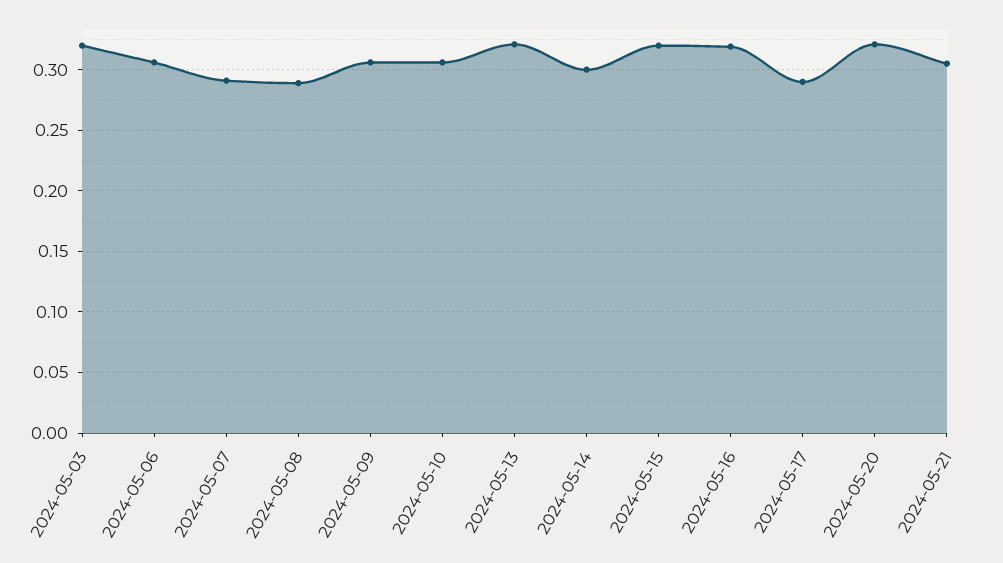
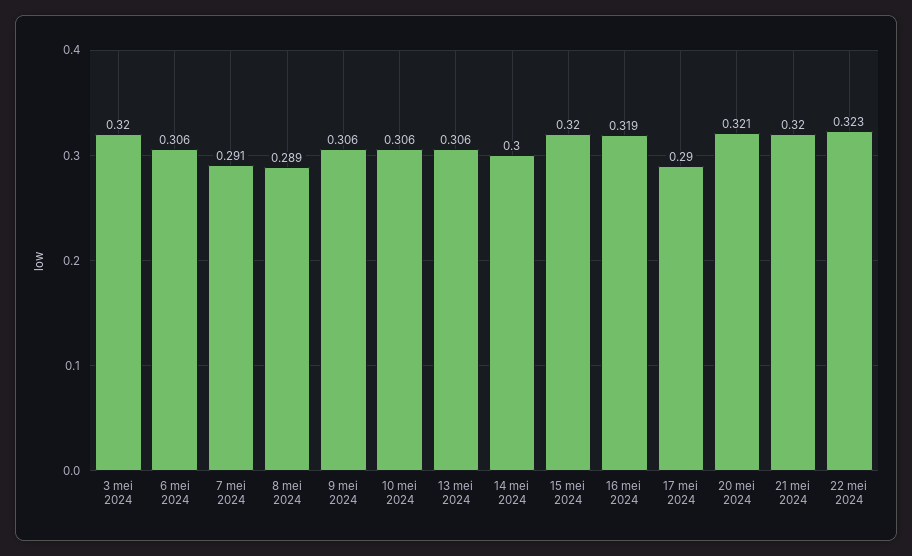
2024-05-13: 0.32 -> 0.306
2024-05-21: 0.305 -> 0.32
22 mei 2024: none -> 0.323

